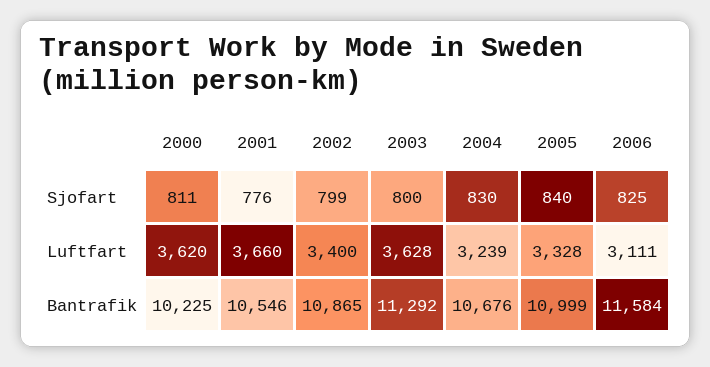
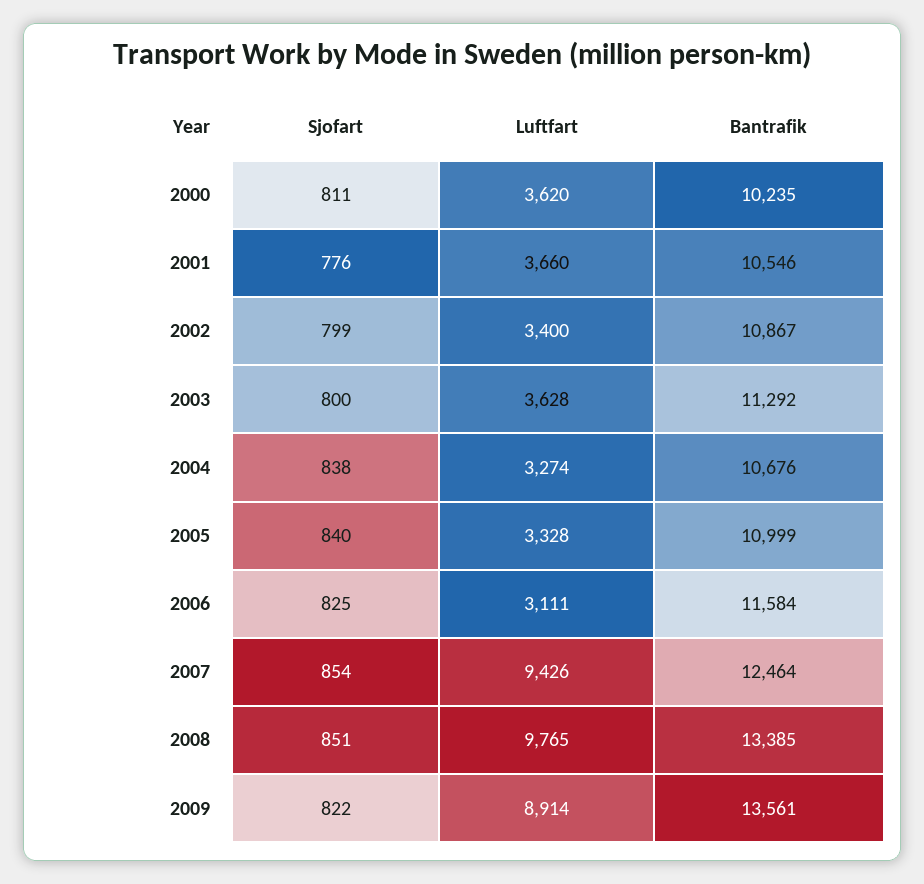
2004, Sjofart: 830 -> 838
2004, Luftfart: 3239 -> 3274
2000, Bantrafik: 10225 -> 10235
2002, Bantrafik: 10865 -> 10867
2007, Sjofart: none -> 854
2007, Luftfart: none -> 9426
2007, Bantrafik: none -> 12464
2008, Sjofart: none -> 851
2008, Luftfart: none -> 9765
2008, Bantrafik: none -> 13385
2009, Sjofart: none -> 822
2009, Luftfart: none -> 8914
2009, Bantrafik: none -> 13561

